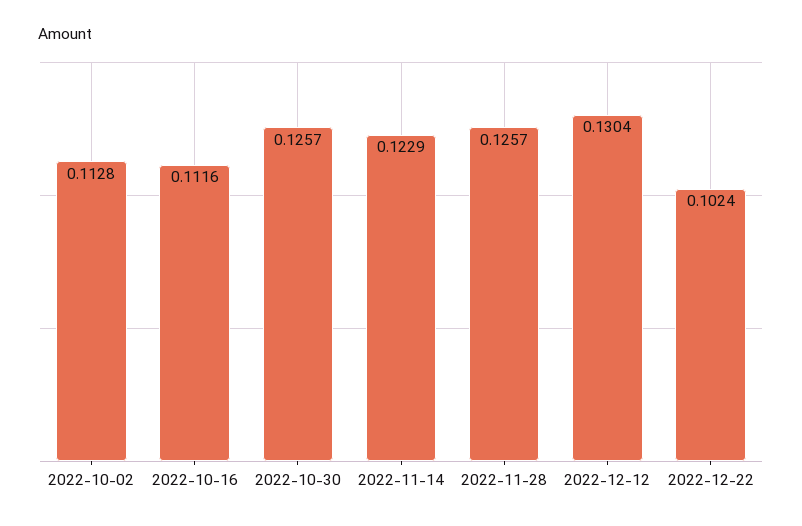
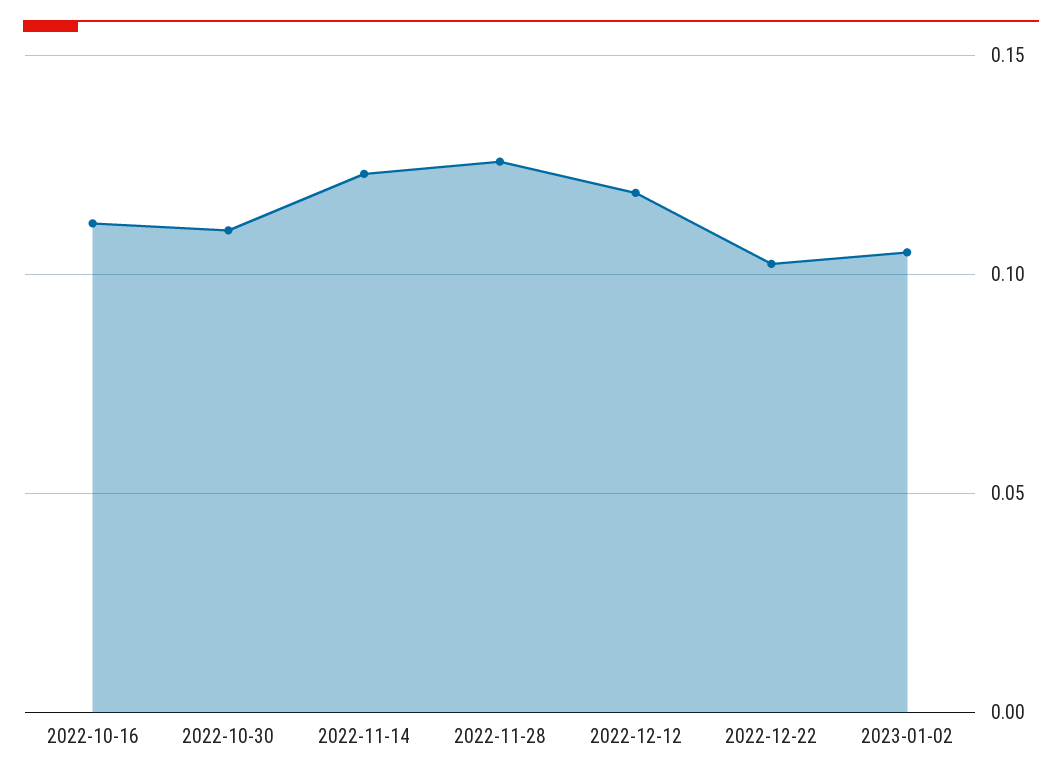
2022-10-02: 0.1128 -> none
2022-10-30: 0.1257 -> 0.11
2022-12-12: 0.1304 -> 0.12
2023-01-02: none -> 0.105

